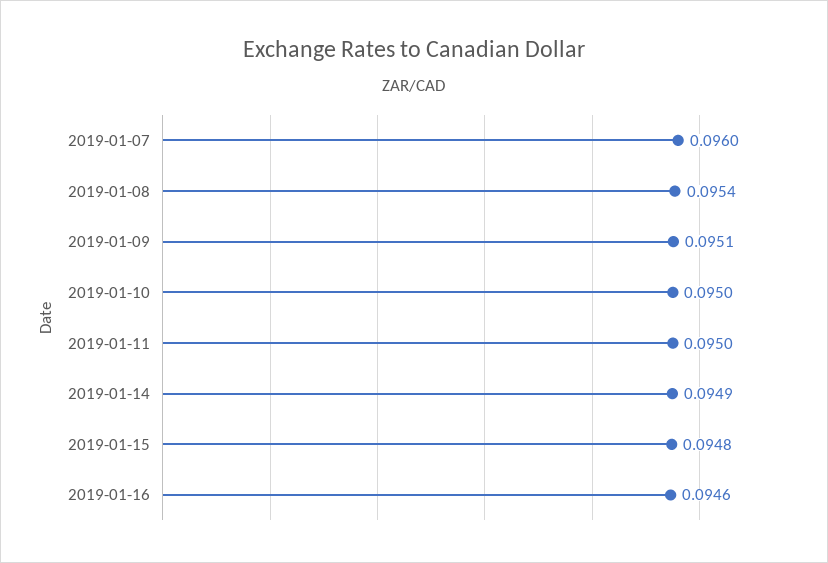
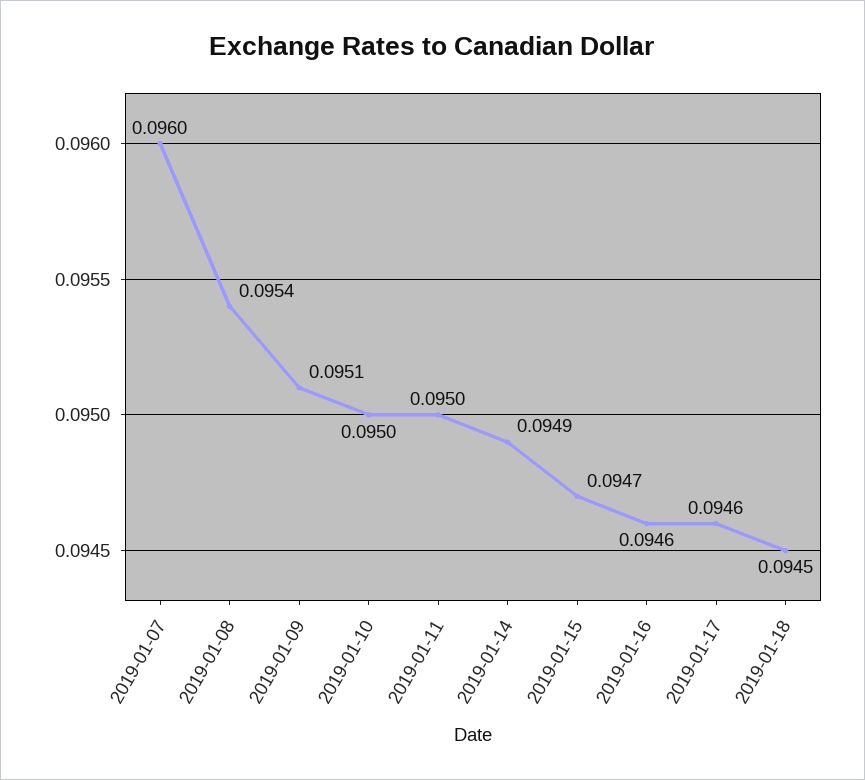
2019-01-15: 0.0948 -> 0.0947
2019-01-17: none -> 0.0946
2019-01-18: none -> 0.0945

